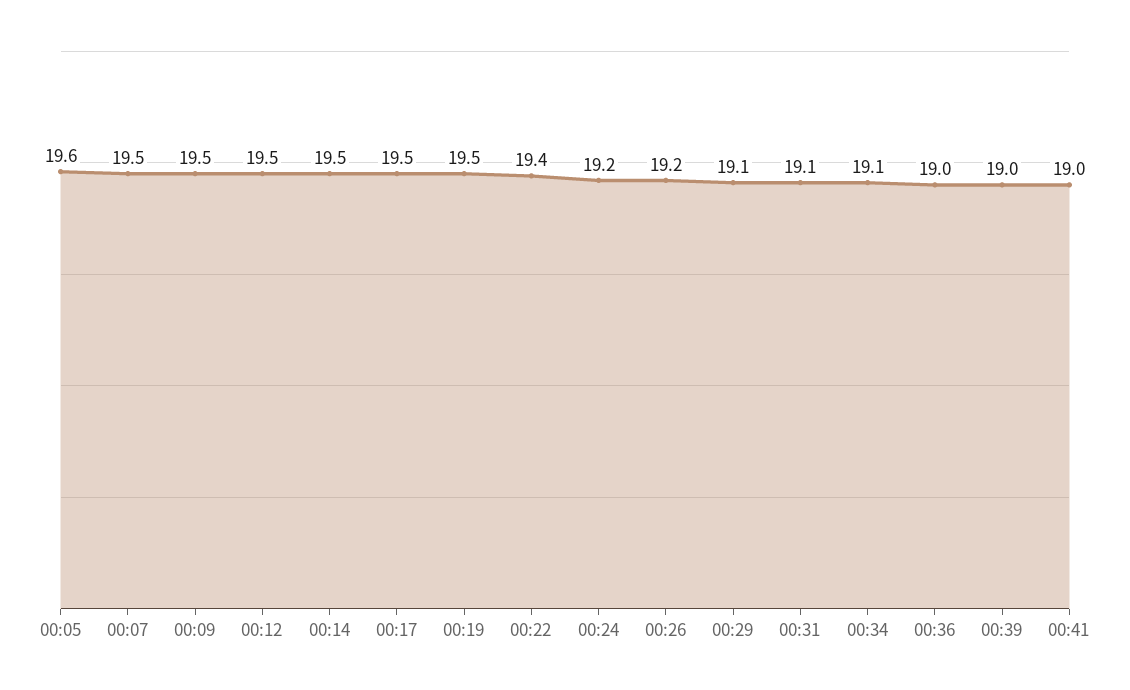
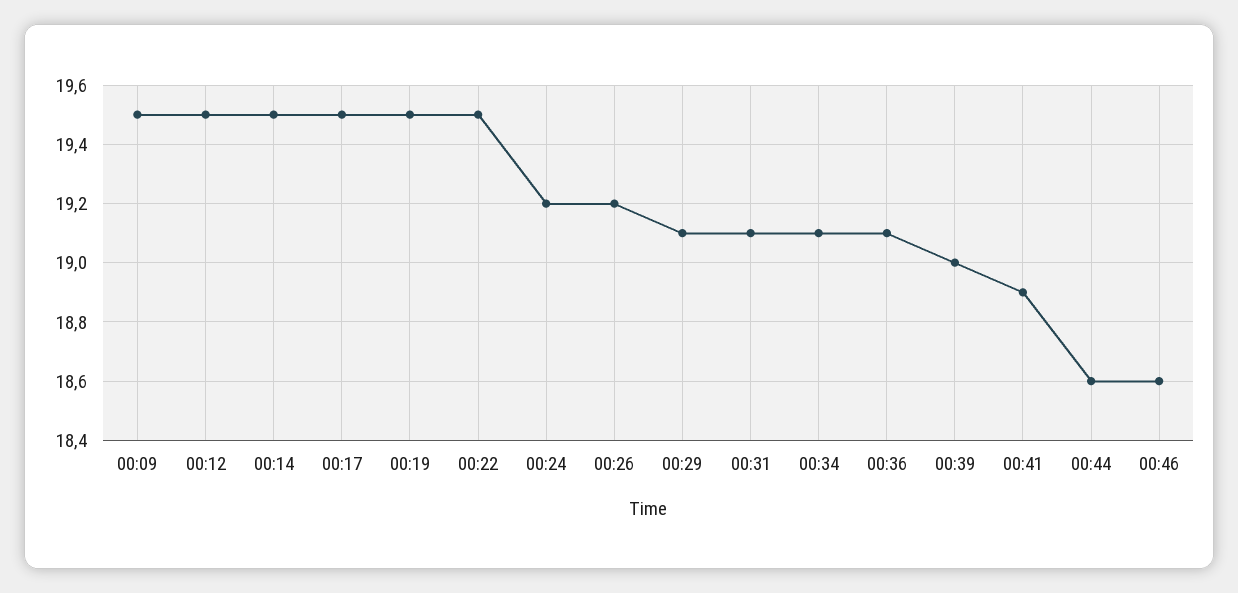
00:05: 19.6 -> none
00:07: 19.5 -> none
00:22: 19.4 -> 19.5
00:36: 19 -> 19.1
00:41: 19 -> 18.9
00:44: none -> 18.6
00:46: none -> 18.6

